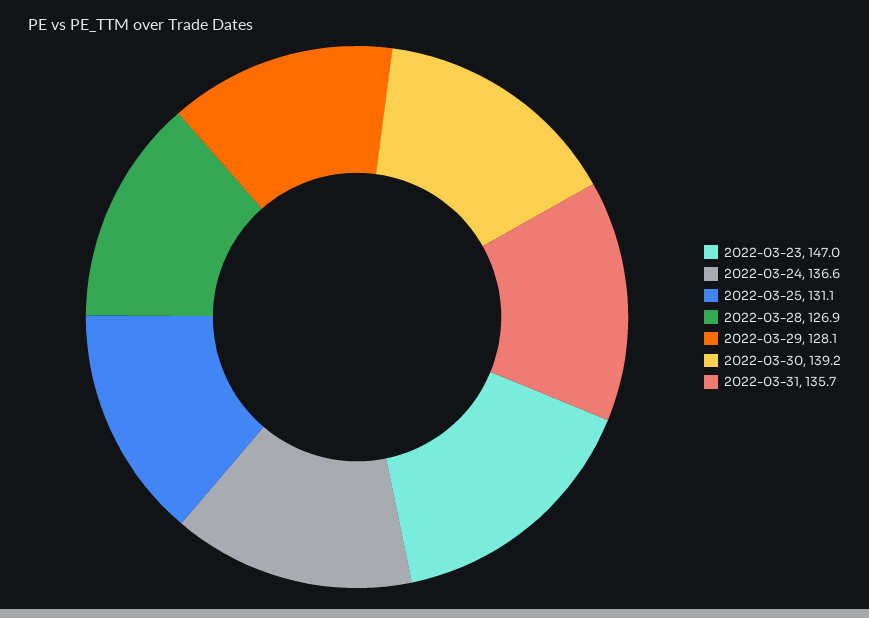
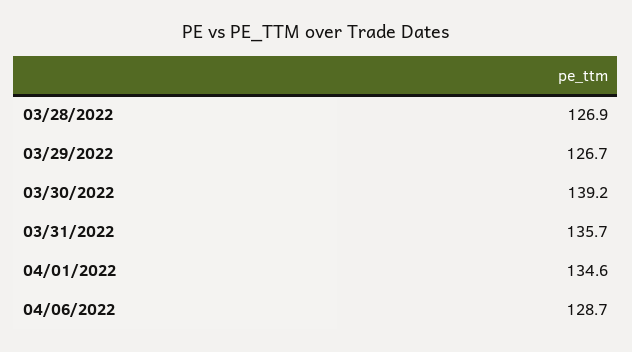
2022-03-23: 147 -> none
2022-03-24: 136.6 -> none
2022-03-25: 131.1 -> none
2022-03-29: 128.1 -> 126.7
04/01/2022: none -> 134.6
04/06/2022: none -> 128.7

